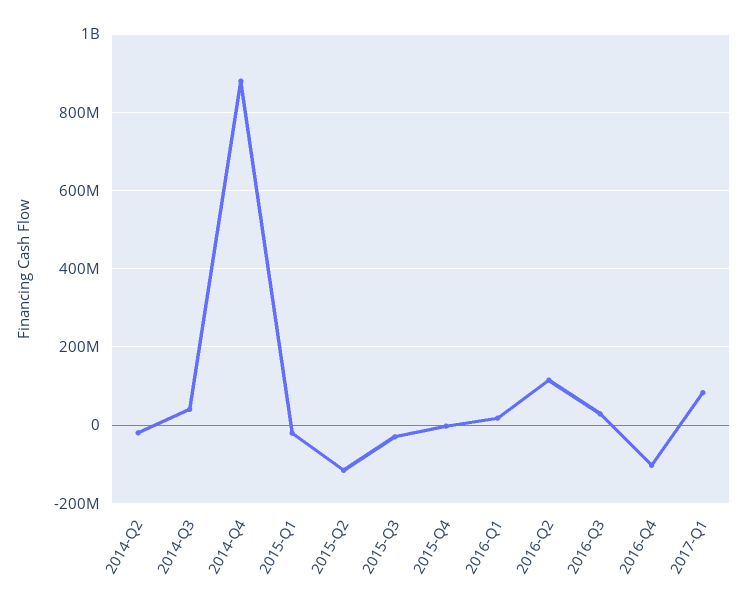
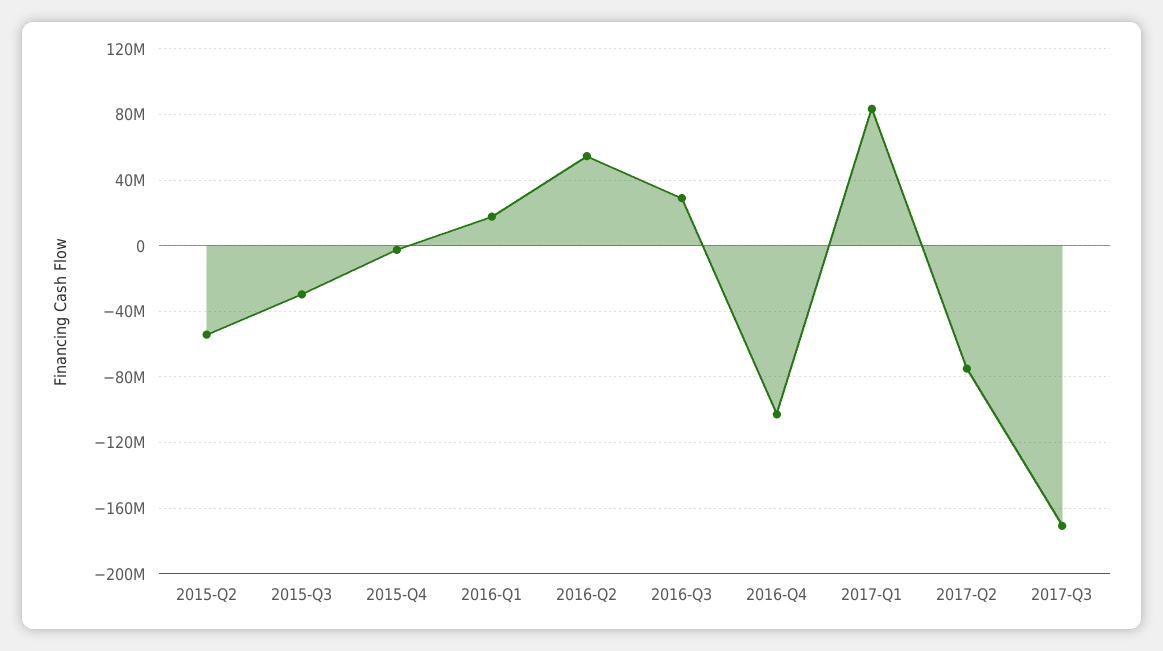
2014-Q2: -20000000 -> none
2014-Q3: 40000000 -> none
2014-Q4: 880000000 -> none
2015-Q1: -20000000 -> none
2015-Q2: -120000000 -> -55000000
2016-Q2: 120000000 -> 55000000
2017-Q2: none -> -75000000
2017-Q3: none -> -170000000

